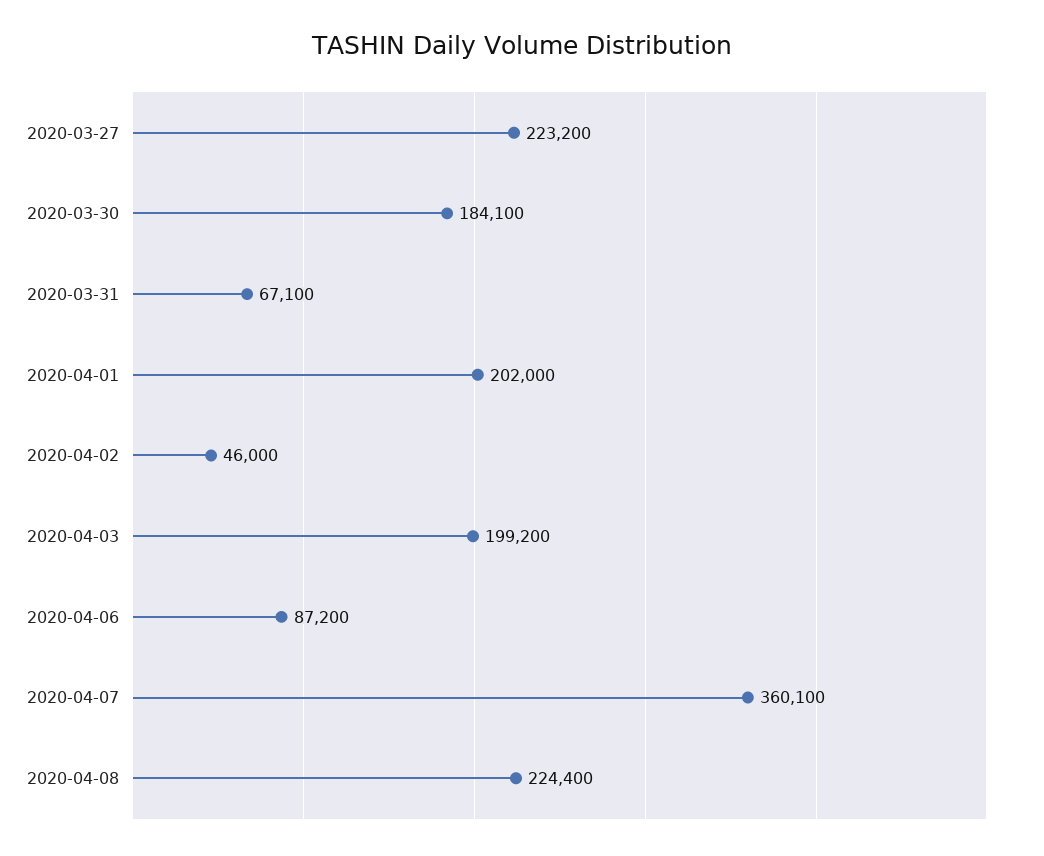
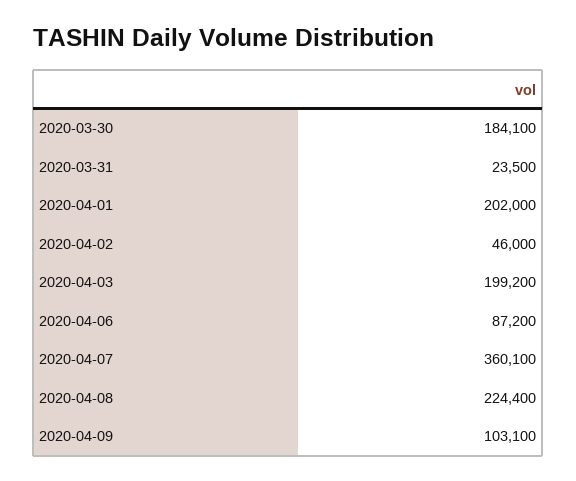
2020-03-27: 223200 -> none
2020-03-31: 67100 -> 23500
2020-04-09: none -> 103100

